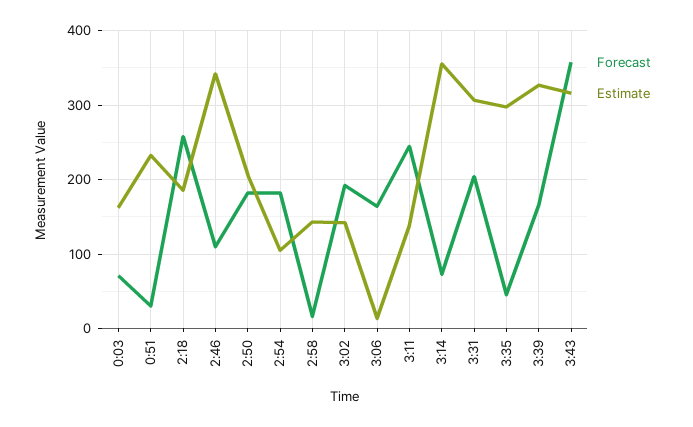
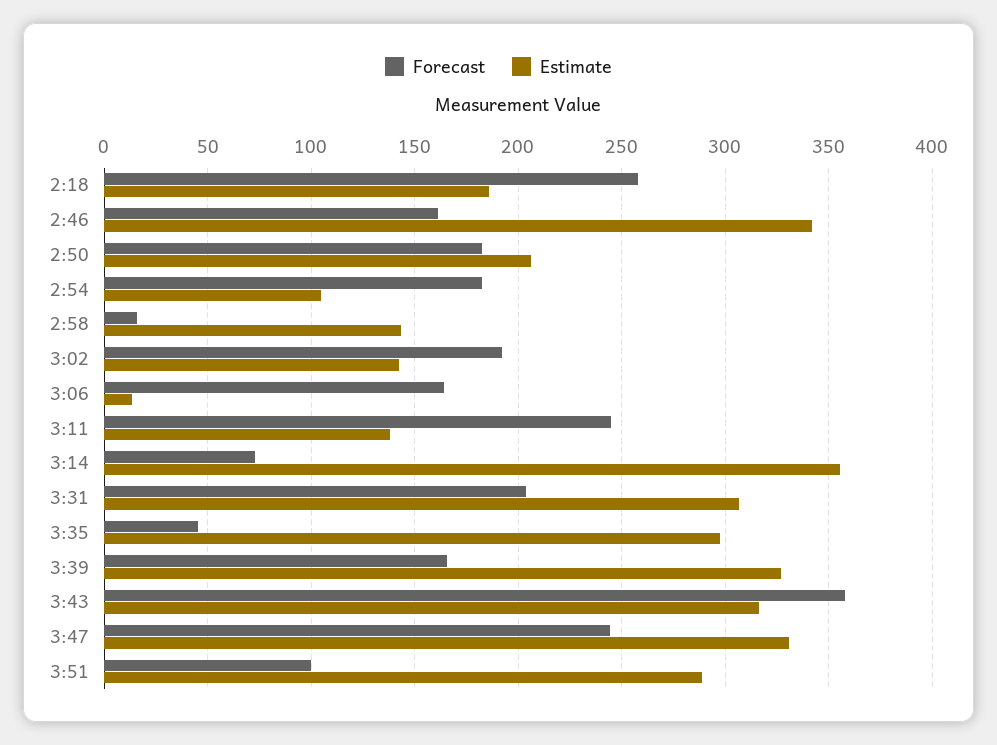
Forecast, 0:03: 70 -> none
Estimate, 0:03: 160 -> none
Forecast, 0:51: 30 -> none
Estimate, 0:51: 230 -> none
Forecast, 2:46: 110 -> 160
Forecast, 3:47: none -> 245
Estimate, 3:47: none -> 330
Forecast, 3:51: none -> 100
Estimate, 3:51: none -> 290

